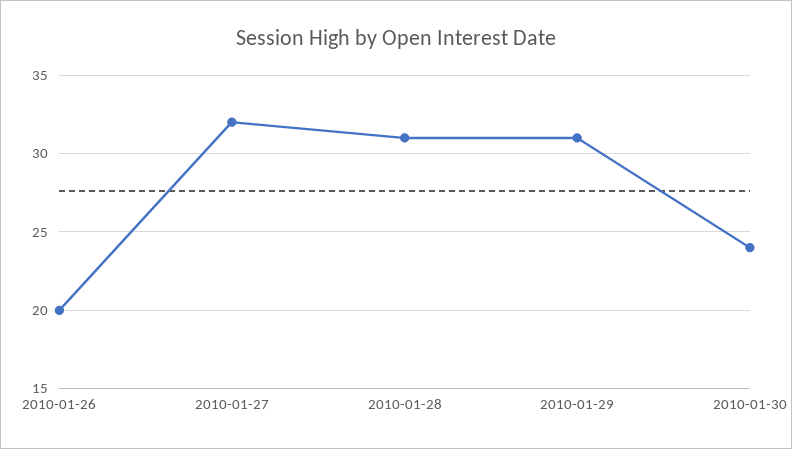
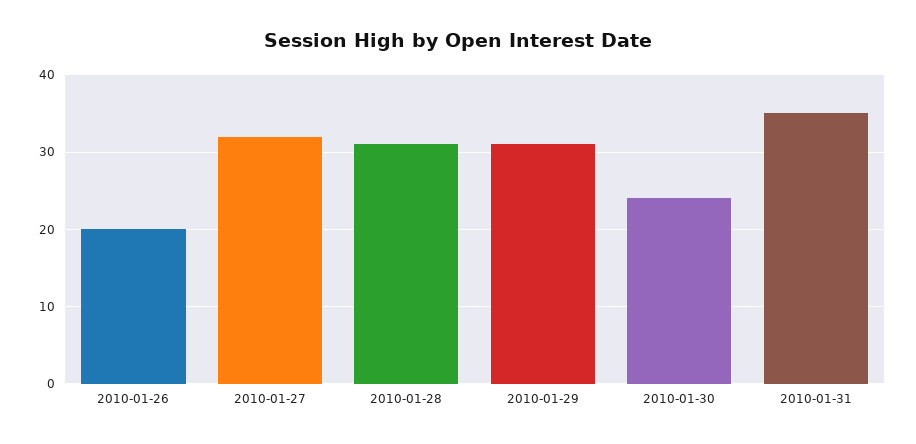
2010-01-31: none -> 35

